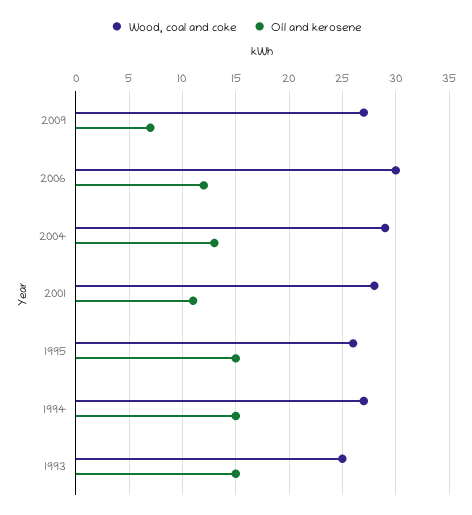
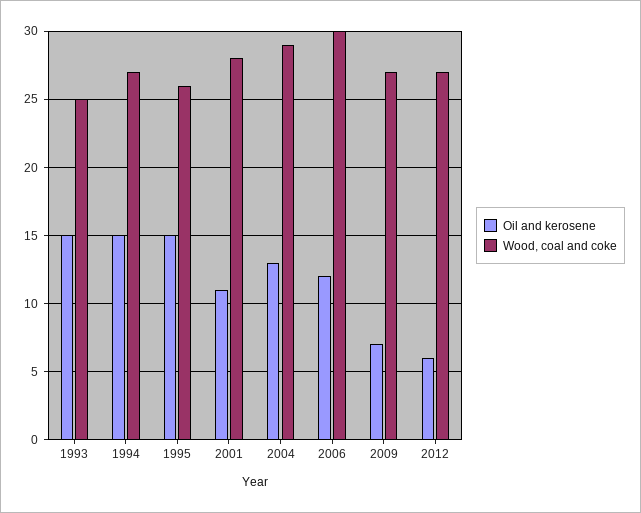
Oil and kerosene, 2012: none -> 6
Wood, coal and coke, 2012: none -> 27

